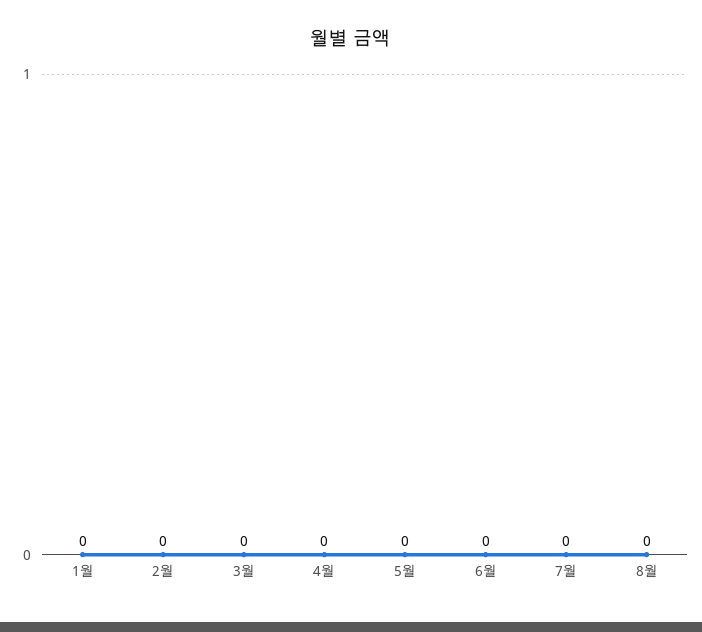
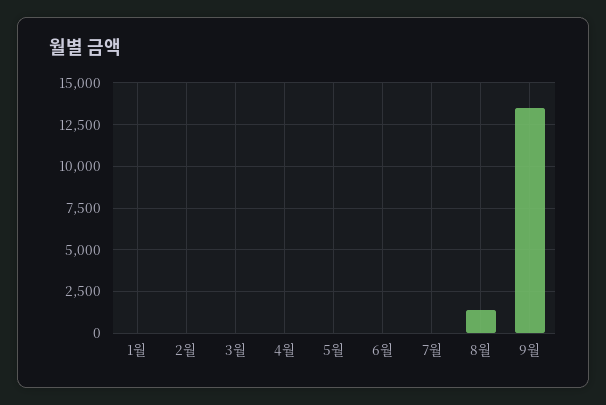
8월: 0 -> 1500
9월: none -> 13500

